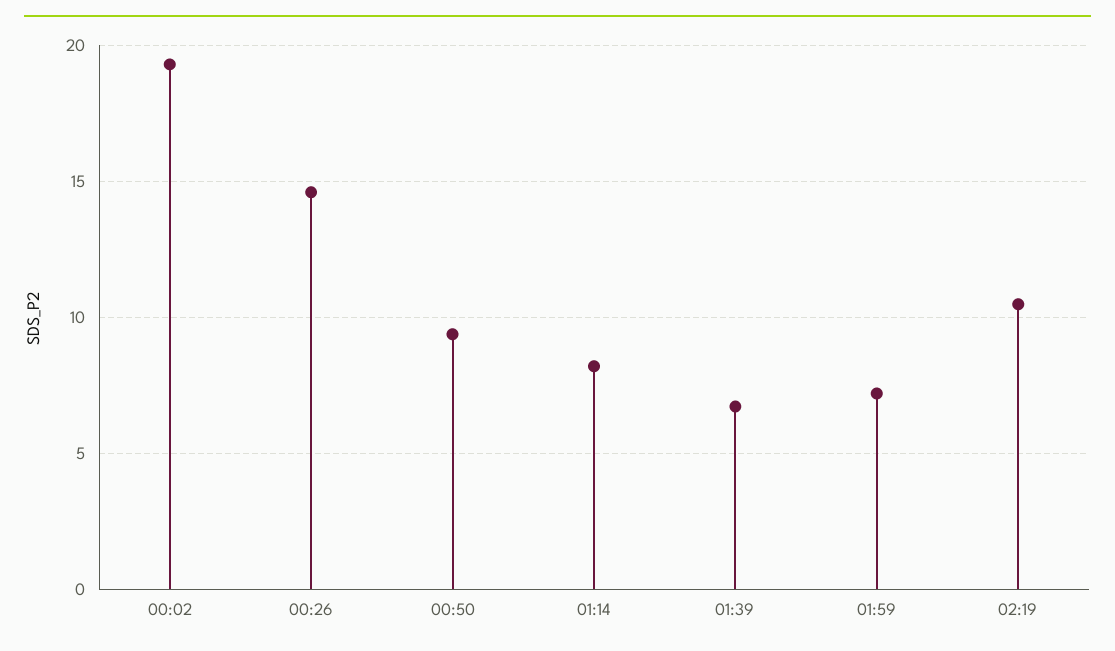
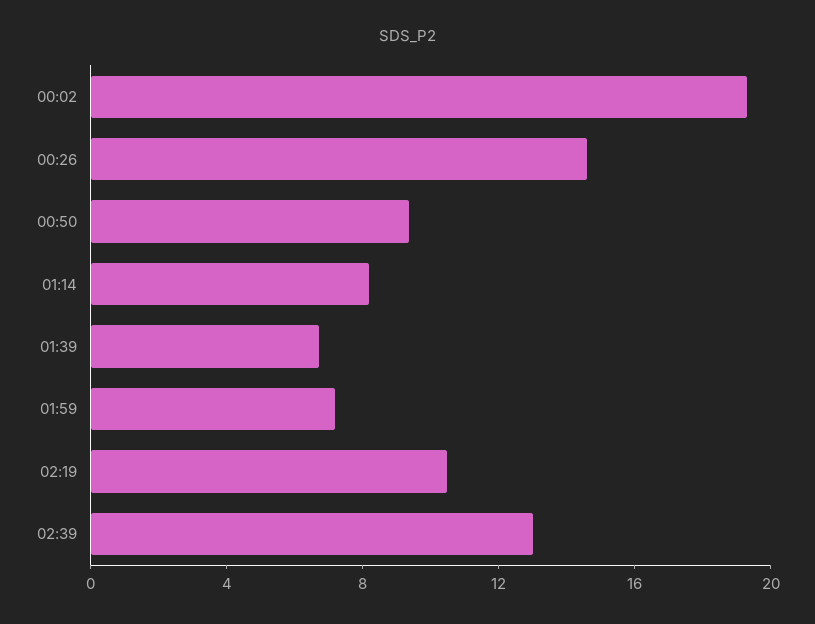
02:39: none -> 13

